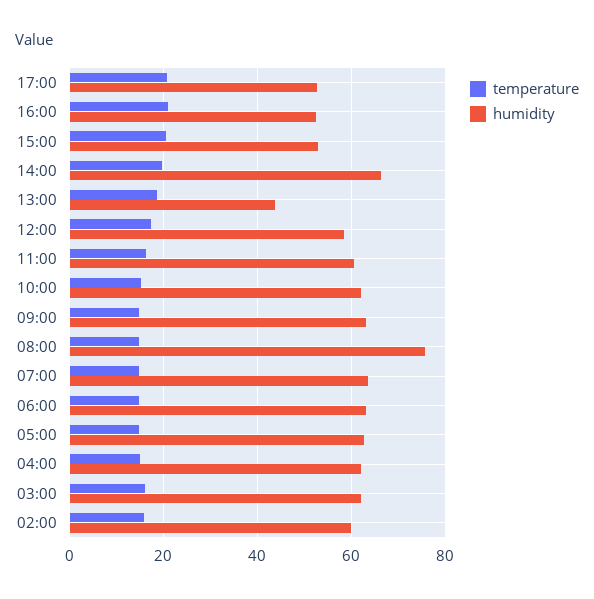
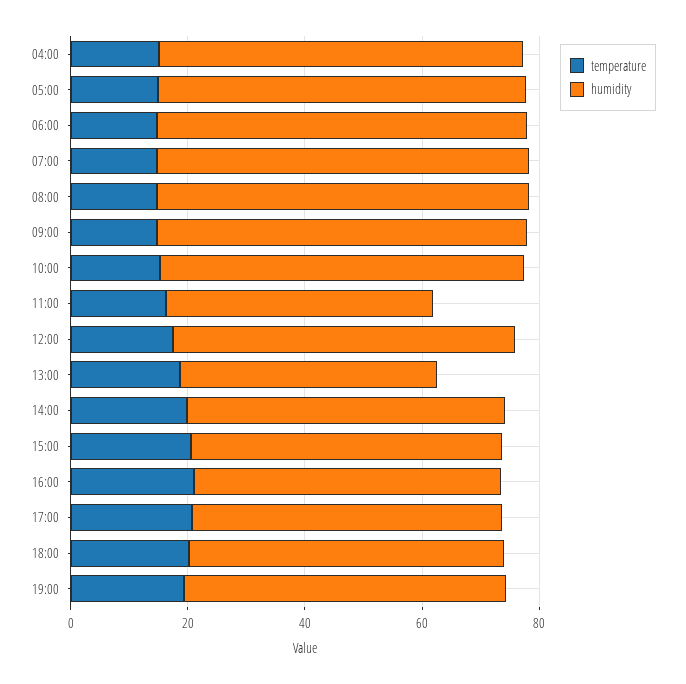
humidity, 14:00: 66 -> 55
humidity, 11:00: 60 -> 45
humidity, 08:00: 76 -> 65
temperature, 03:00: 16 -> none
humidity, 03:00: 62 -> none
temperature, 02:00: 16 -> none
humidity, 02:00: 60 -> none
temperature, 18:00: none -> 20
humidity, 18:00: none -> 55
temperature, 19:00: none -> 20
humidity, 19:00: none -> 55

